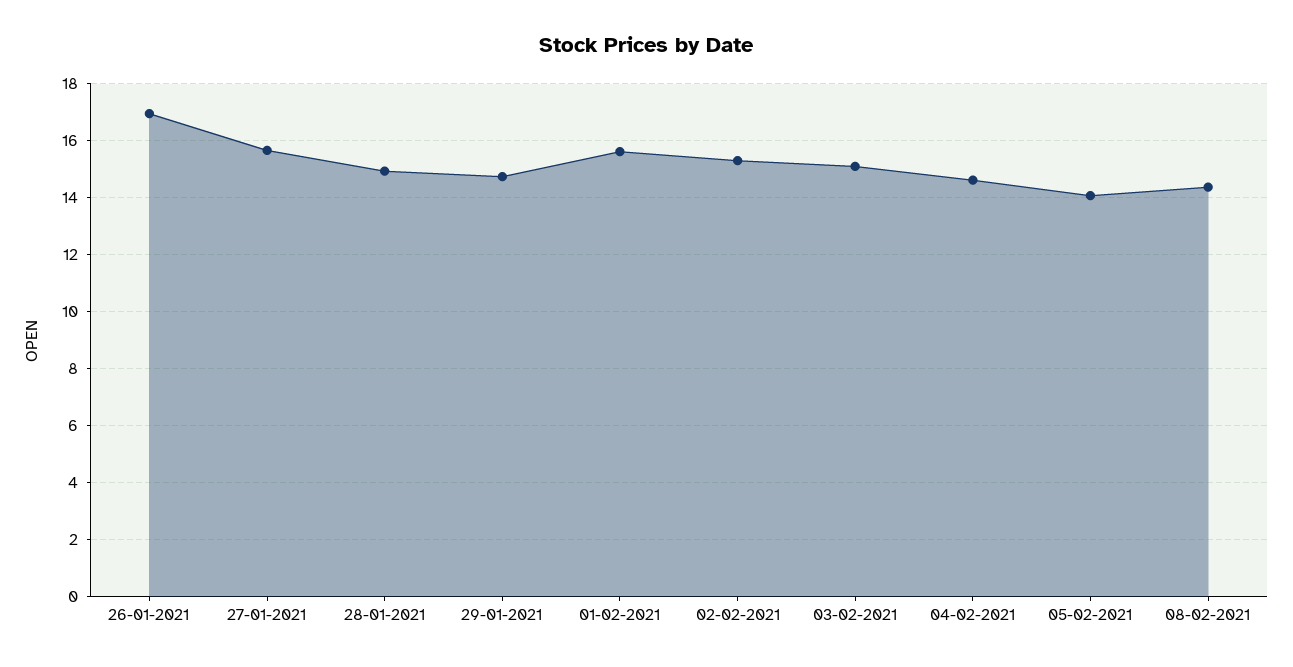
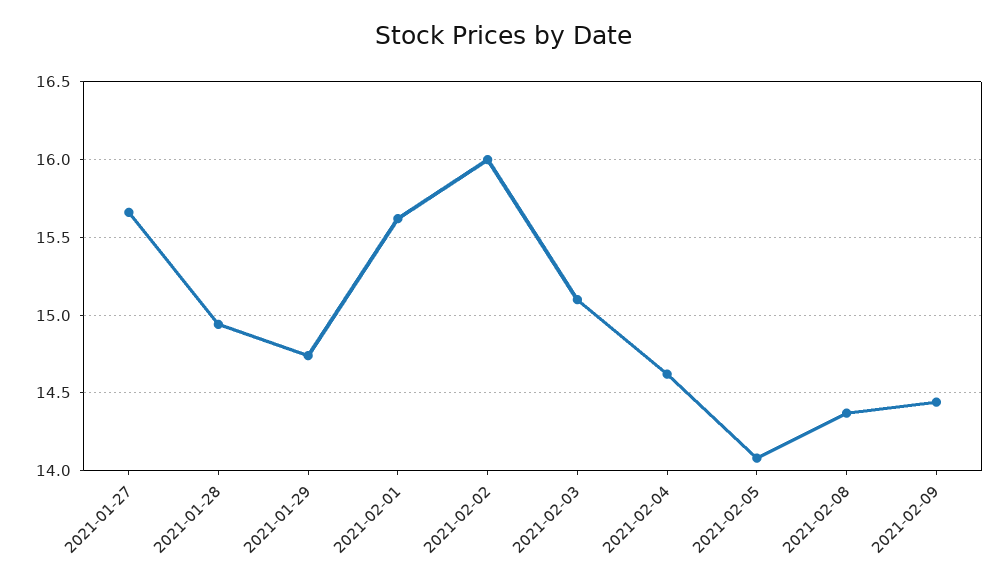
26-01-2021: 17 -> none
02-02-2021: 15.25 -> 16
2021-02-09: none -> 14.45

